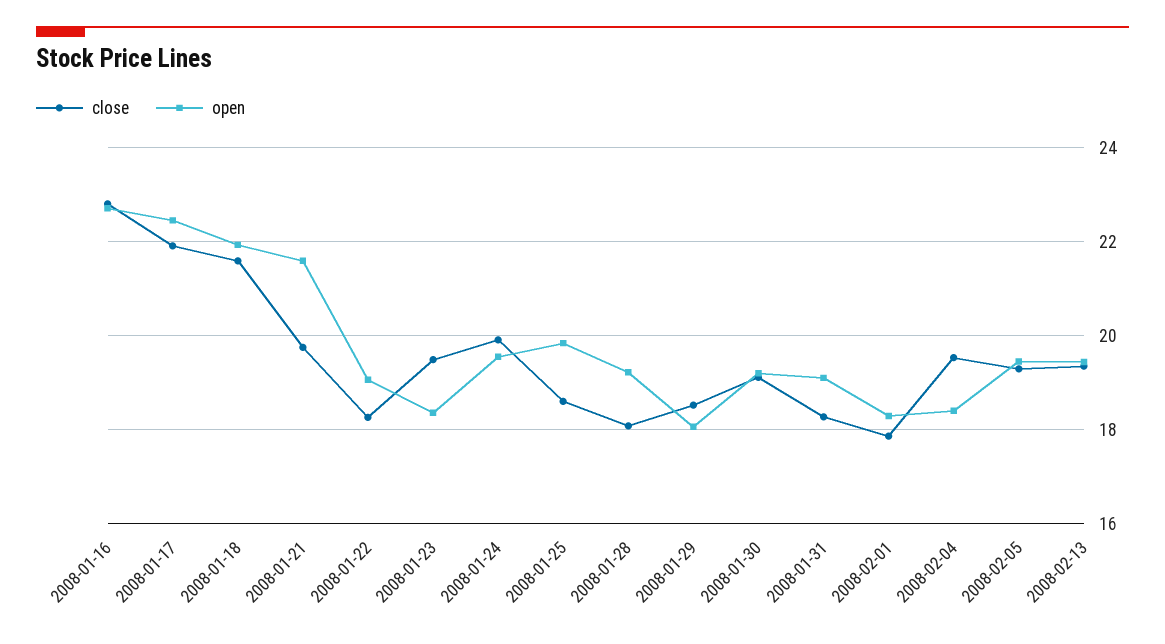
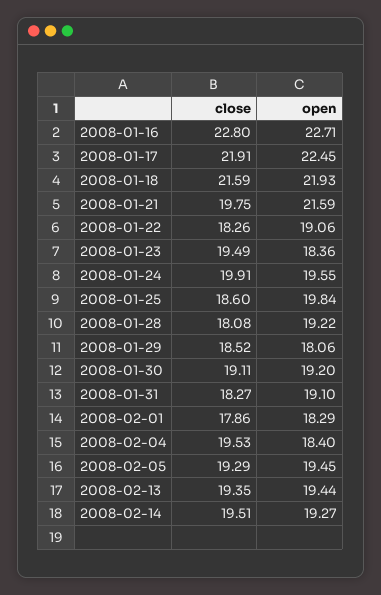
close, 2008-02-14: none -> 19.51
open, 2008-02-14: none -> 19.27

